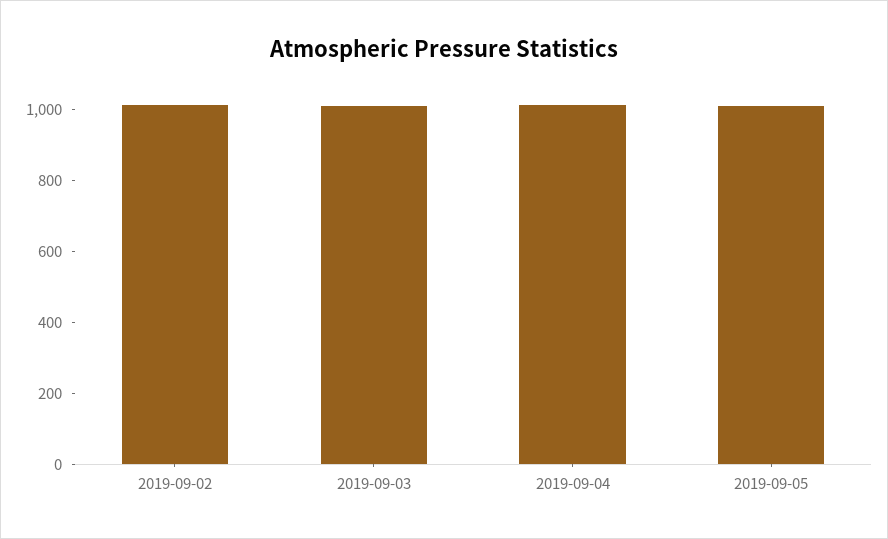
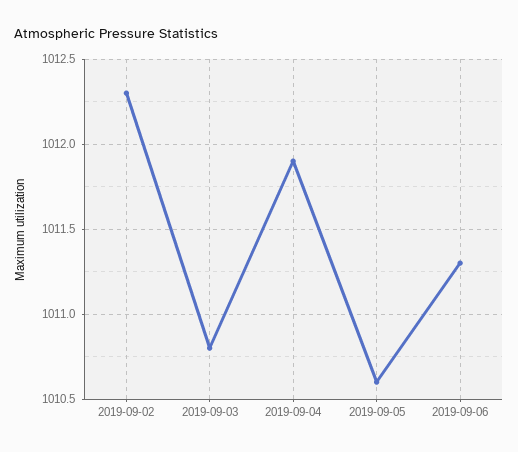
2019-09-06: none -> 1011.3

